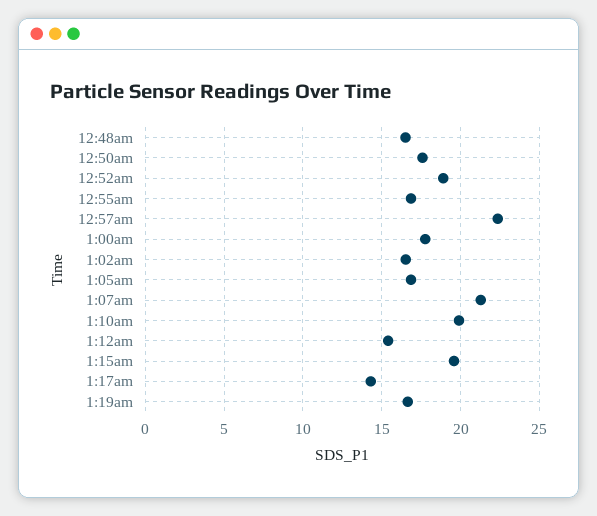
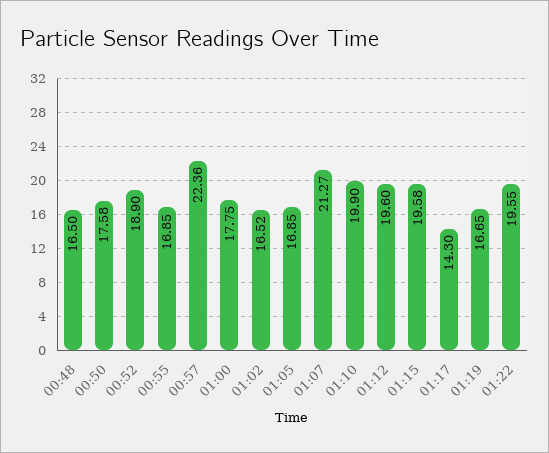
1:12am: 15.5 -> 19.6
01:22: none -> 19.55

